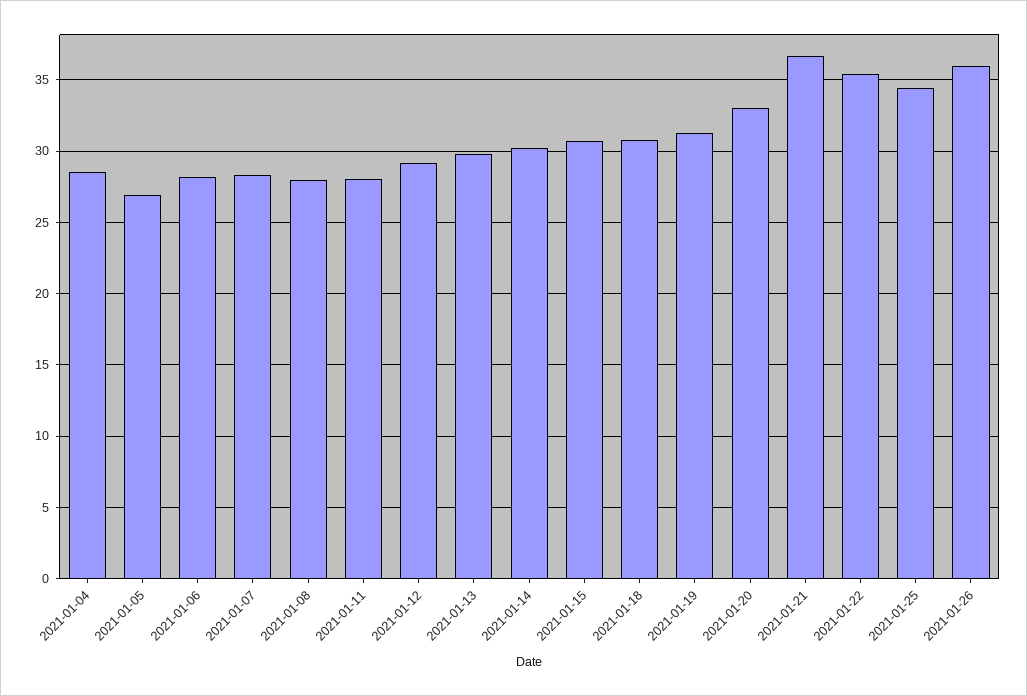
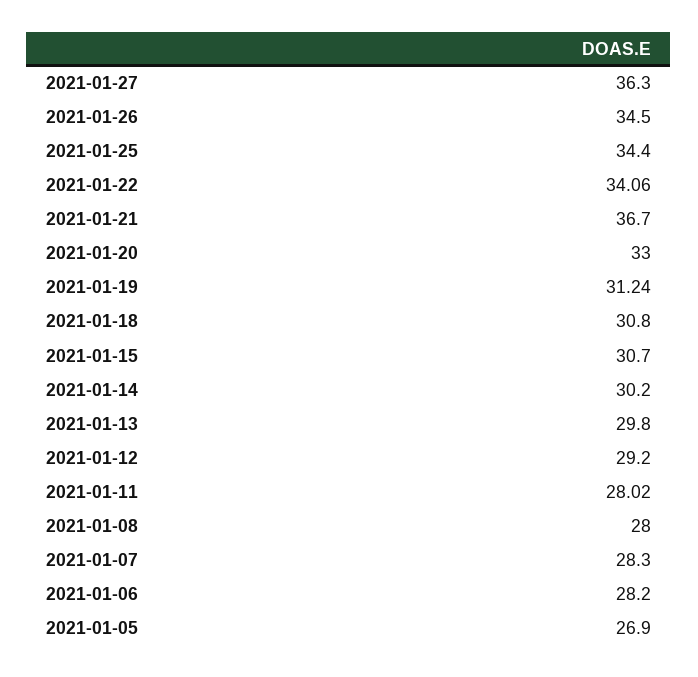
2021-01-04: 28.5 -> none
2021-01-22: 35.5 -> 34.06
2021-01-26: 36 -> 34.5
2021-01-27: none -> 36.3

